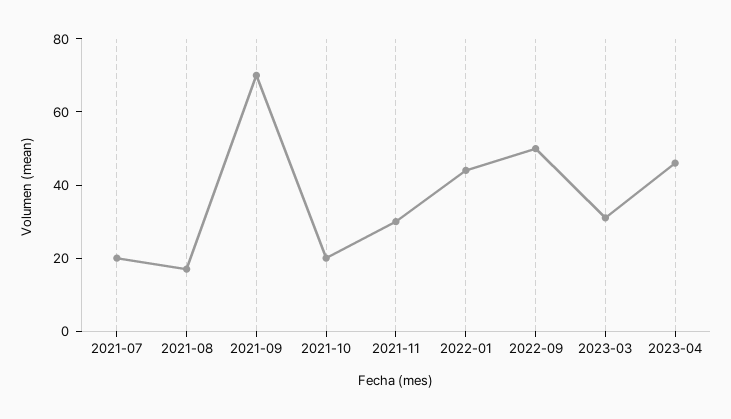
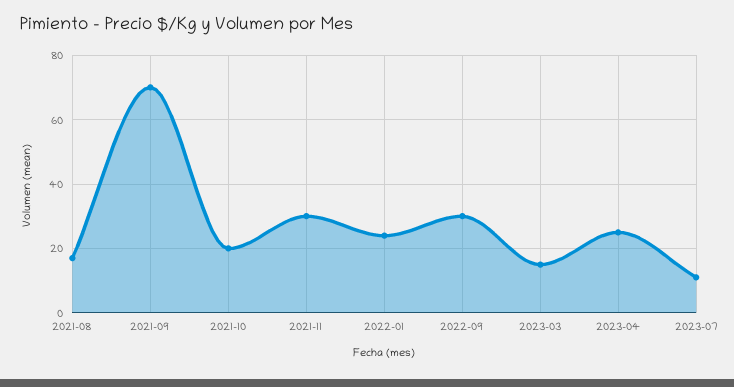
2021-07: 20 -> none
2022-01: 45 -> 25
2022-09: 50 -> 30
2023-03: 30 -> 15
2023-04: 45 -> 25
2023-07: none -> 10

